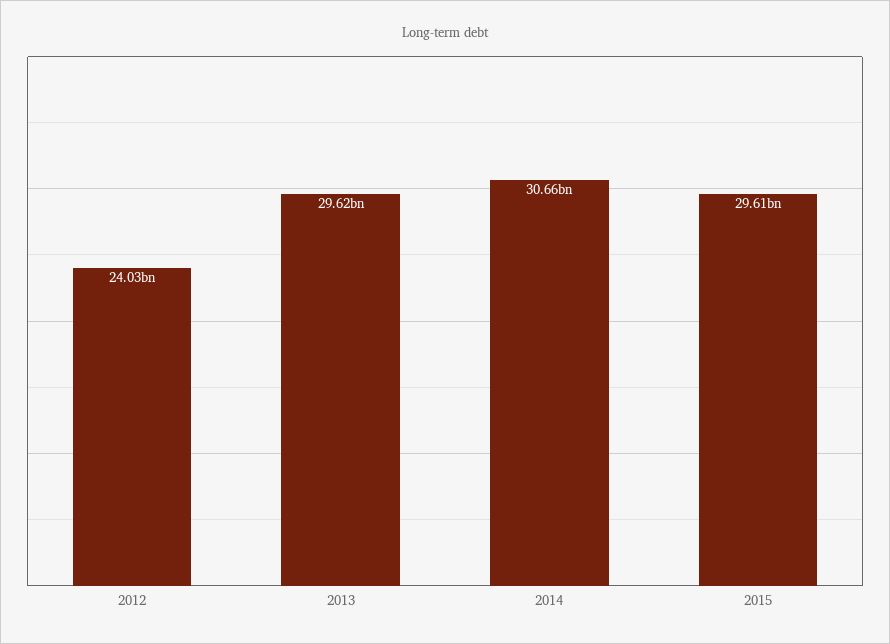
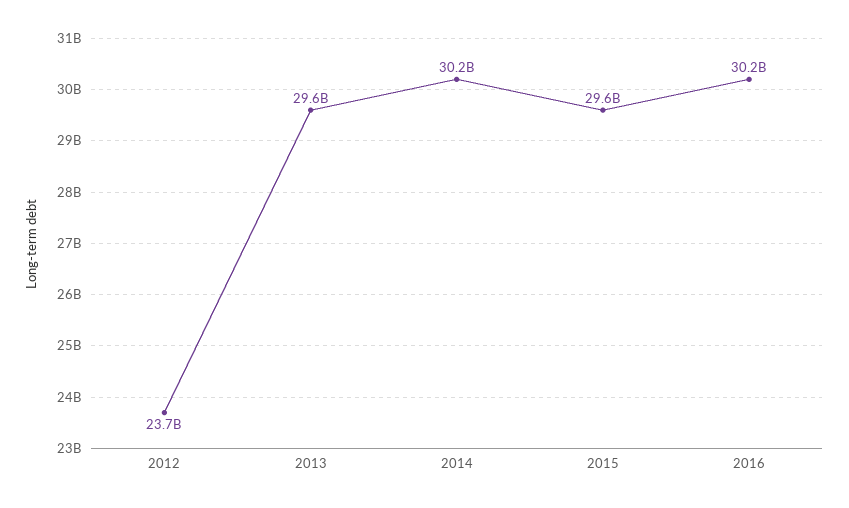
2012: 24030000000 -> 23700000000
2014: 30660000000 -> 30200000000
2016: none -> 30200000000

